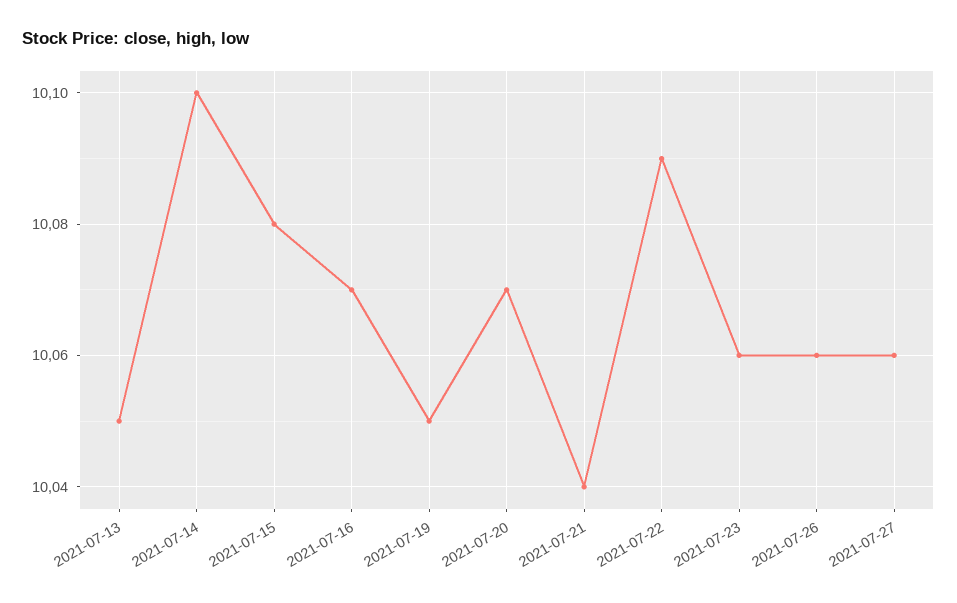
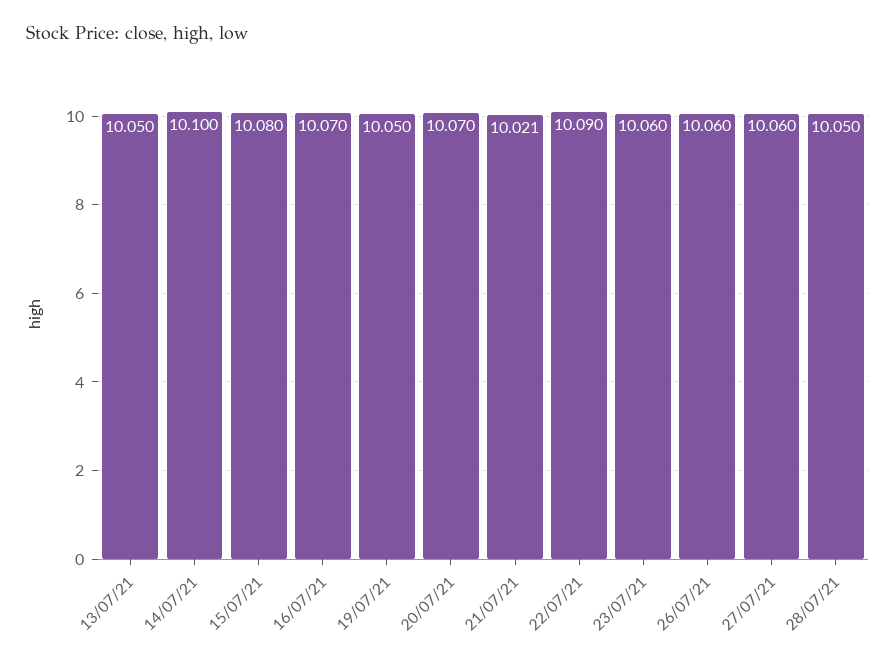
2021-07-21: 10.04 -> 10.021
28/07/21: none -> 10.05

